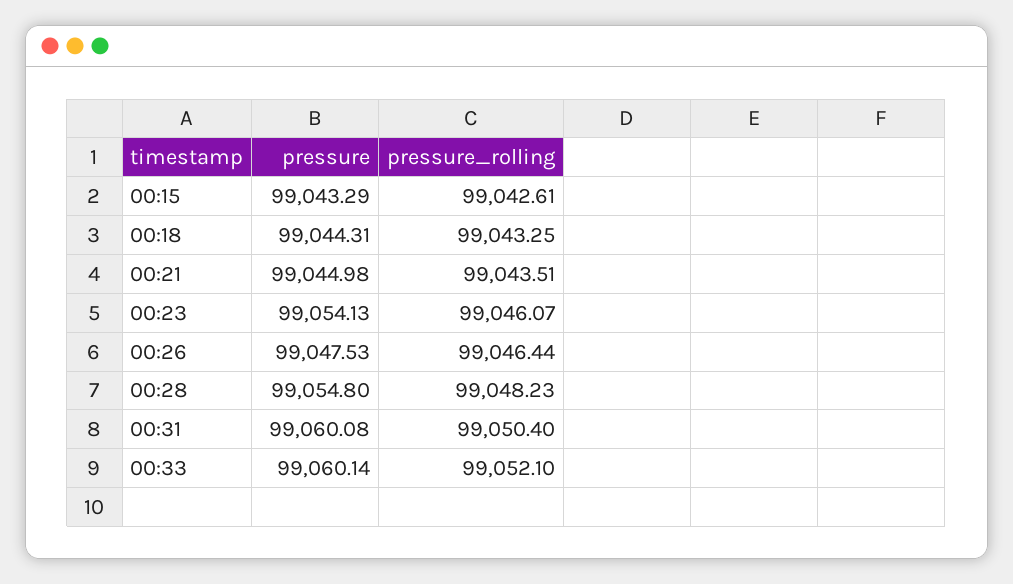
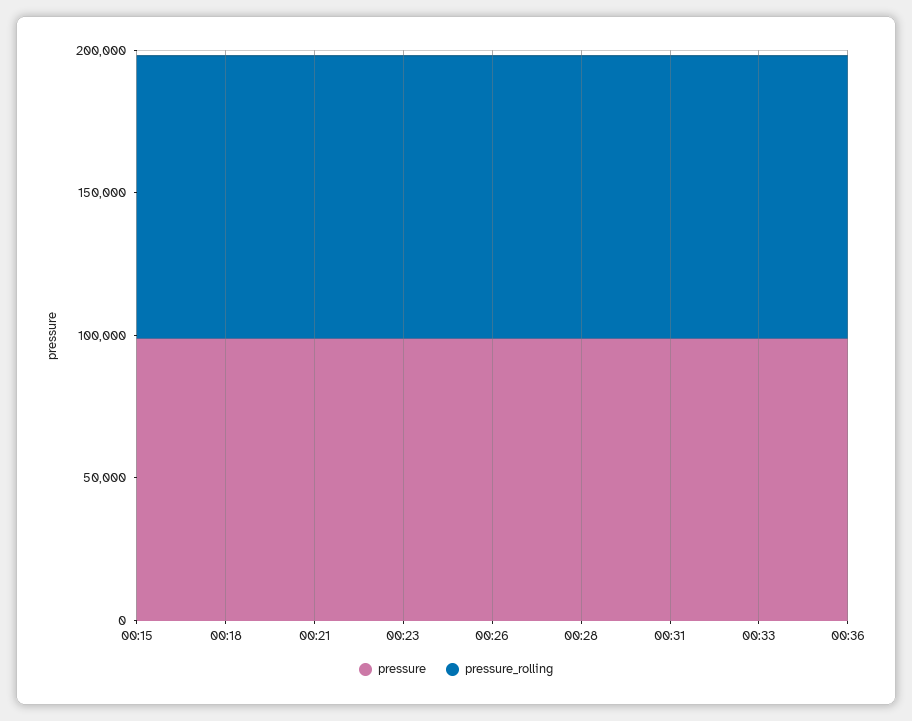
pressure, 00:36: none -> 100000
pressure_rolling, 00:36: none -> 100000

